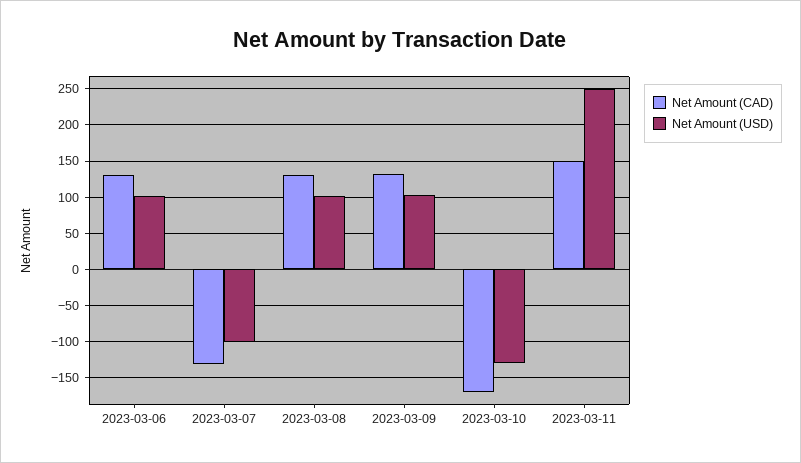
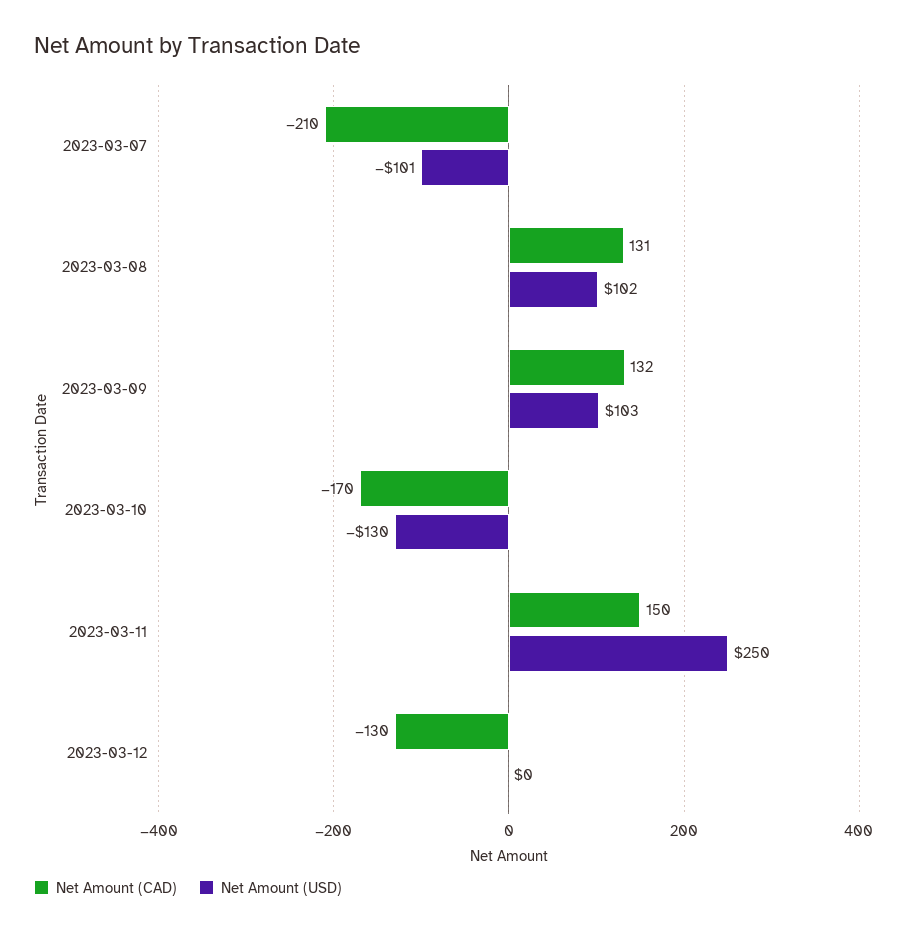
Net Amount (CAD), 2023-03-06: 130 -> none
Net Amount (USD), 2023-03-06: 100 -> none
Net Amount (CAD), 2023-03-07: -130 -> -210
Net Amount (CAD), 2023-03-12: none -> -130
Net Amount (USD), 2023-03-12: none -> 0

